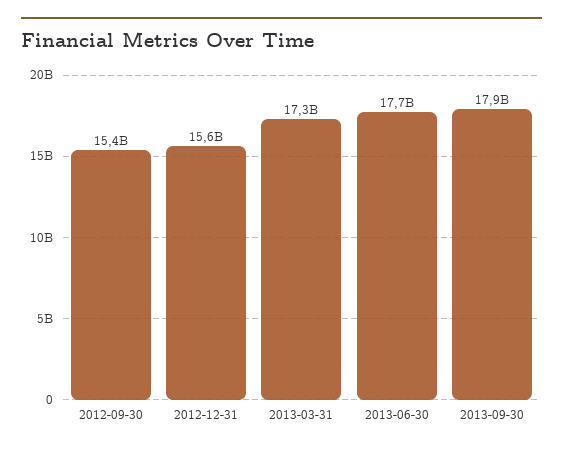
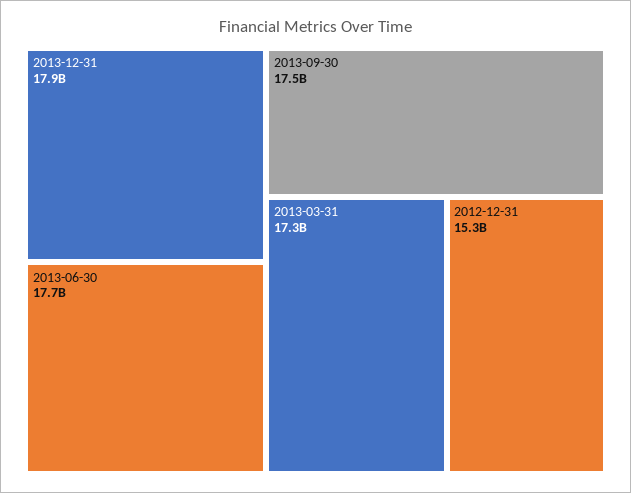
2012-09-30: 15400000000 -> none
2012-12-31: 15600000000 -> 15300000000
2013-09-30: 17900000000 -> 17500000000
2013-12-31: none -> 17900000000

